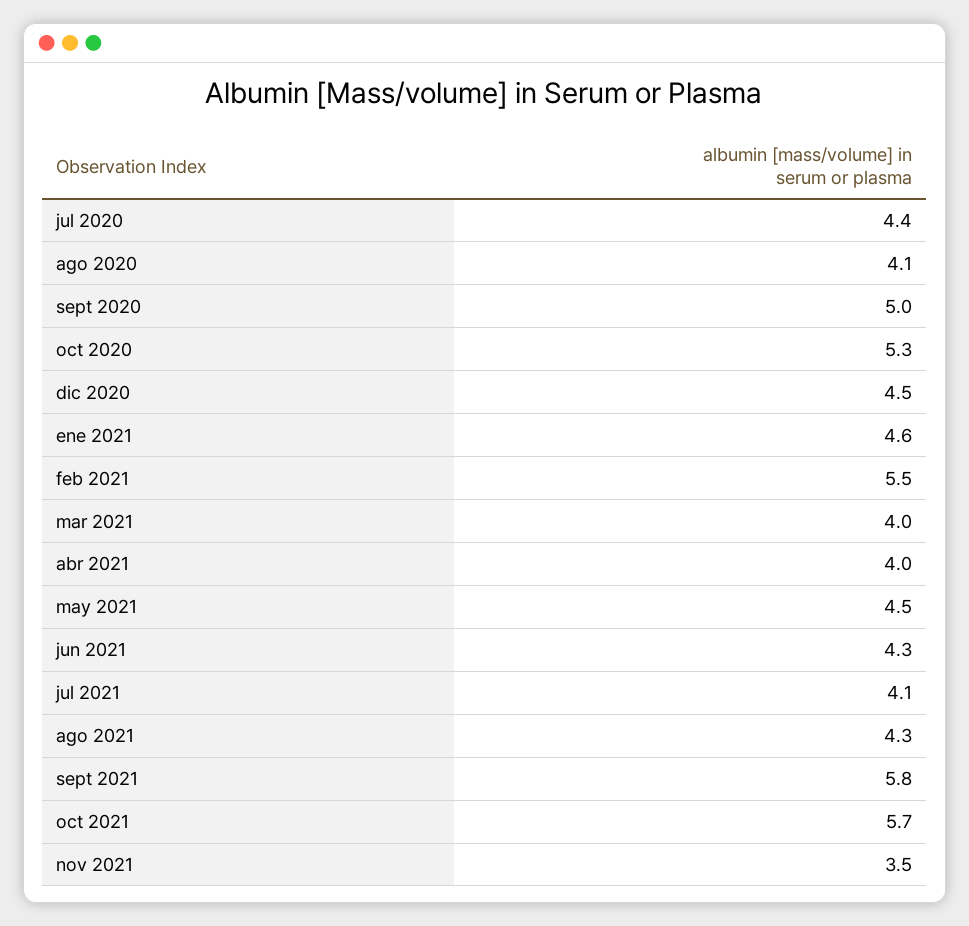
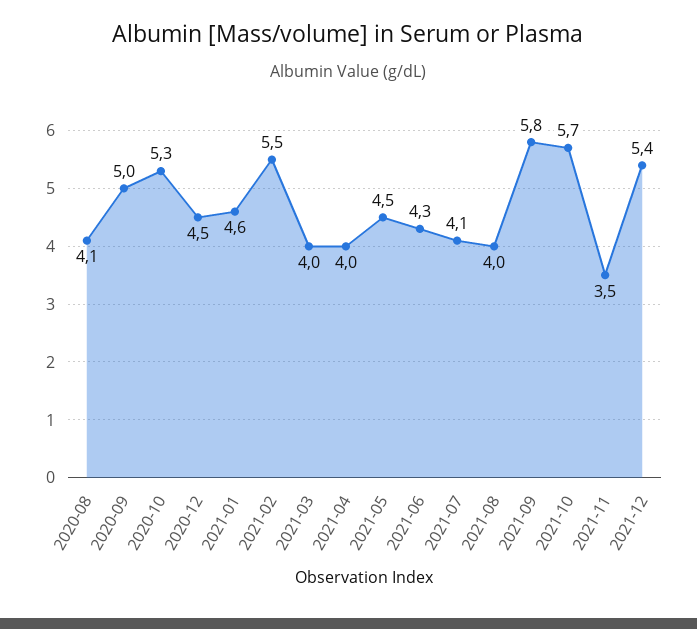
jul 2020: 4.4 -> none
ago 2021: 4.3 -> 4
2021-12: none -> 5.4

